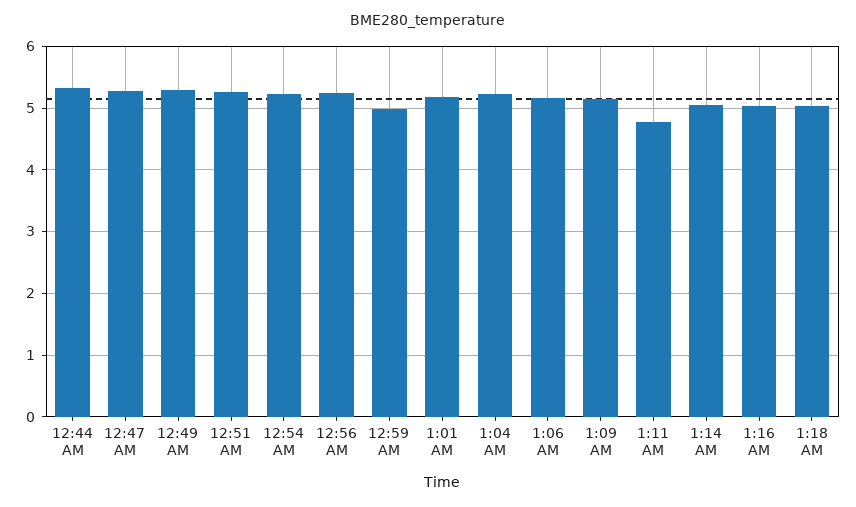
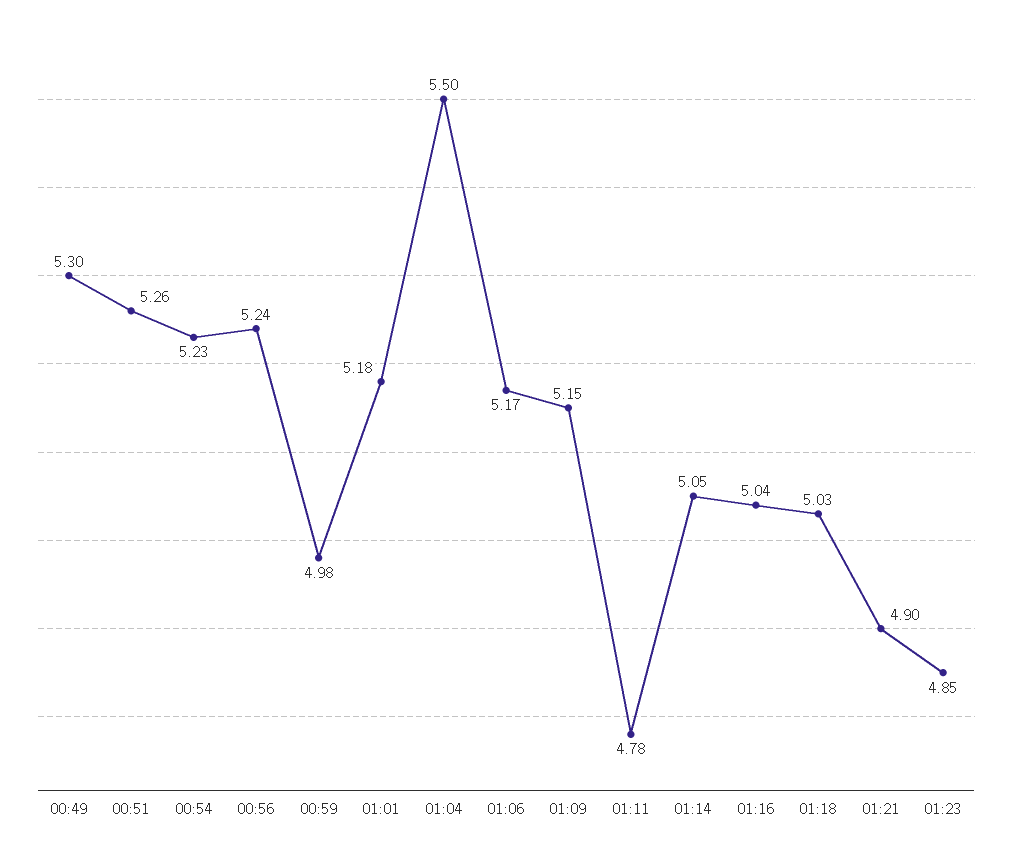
12:44 AM: 5.3 -> none
12:47 AM: 5.3 -> none
1:04 AM: 5.2 -> 5.5
01:21: none -> 4.9
01:23: none -> 4.85

